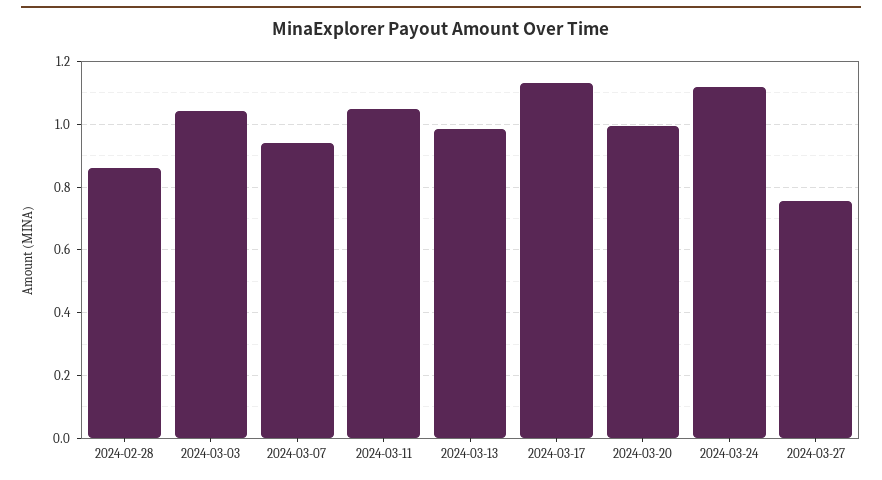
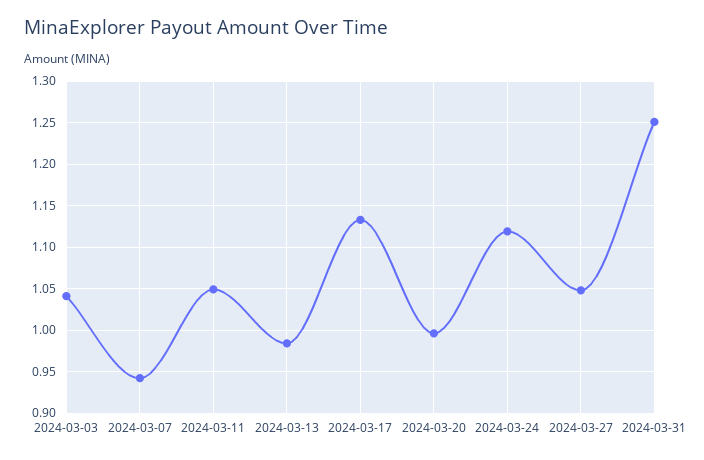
2024-02-28: 0.86 -> none
2024-03-27: 0.76 -> 1.05
2024-03-31: none -> 1.25

